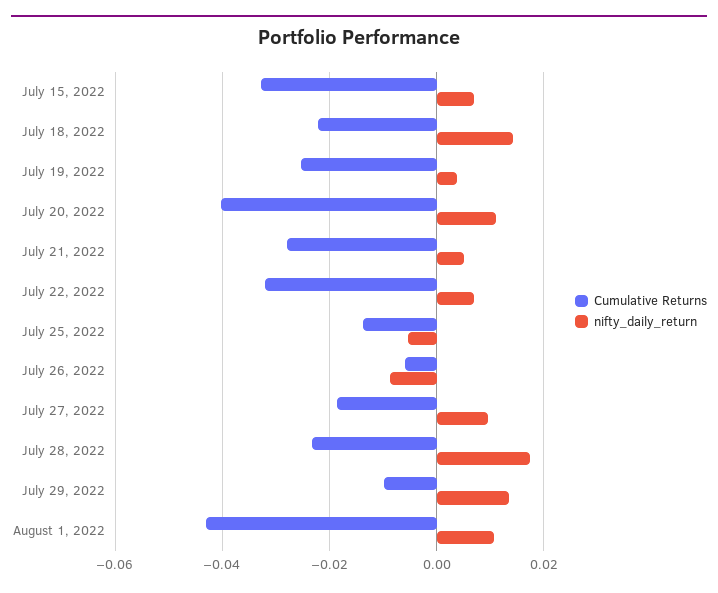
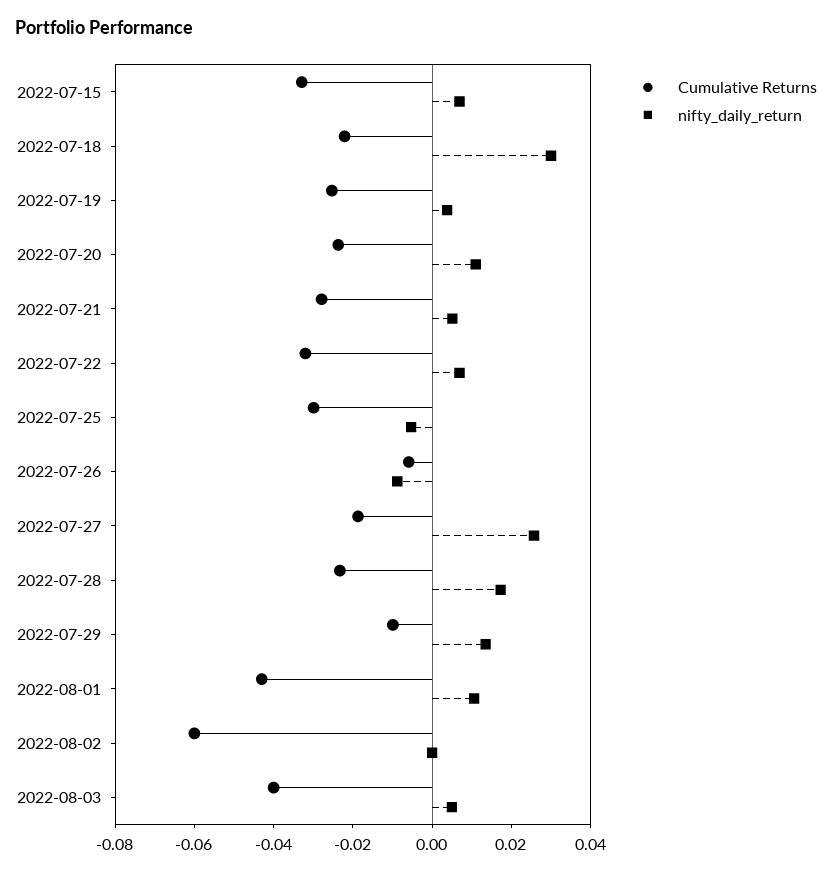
nifty_daily_return, July 18, 2022: 0.014 -> 0.03
Cumulative Returns, July 20, 2022: -0.04 -> -0.025
Cumulative Returns, July 25, 2022: -0.014 -> -0.03
nifty_daily_return, July 27, 2022: 0.01 -> 0.025
Cumulative Returns, 2022-08-02: none -> -0.06
nifty_daily_return, 2022-08-02: none -> 0
Cumulative Returns, 2022-08-03: none -> -0.04
nifty_daily_return, 2022-08-03: none -> 0.005

